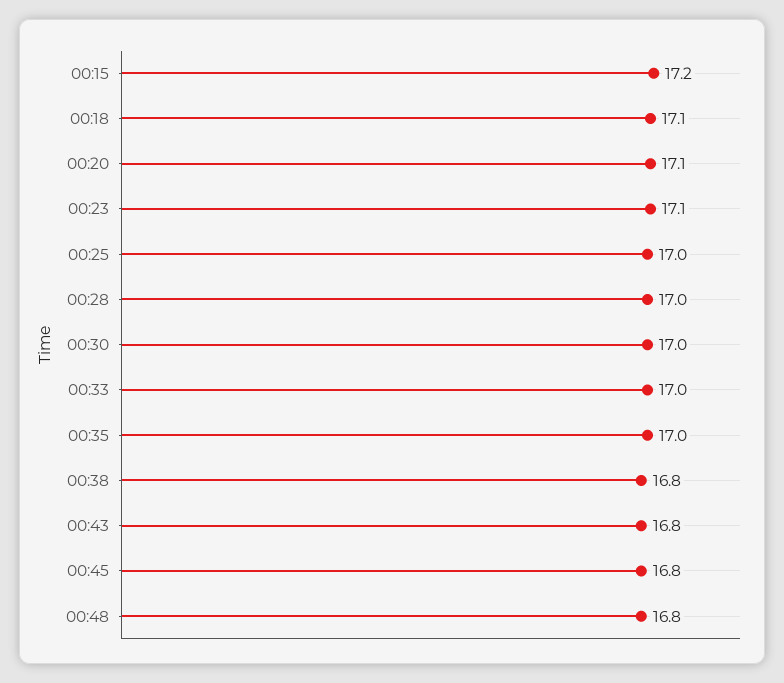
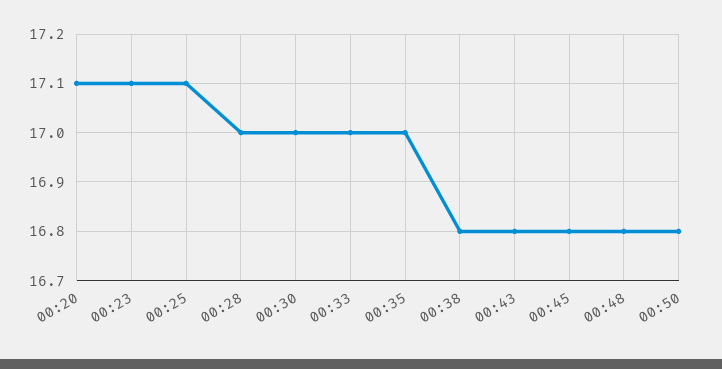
00:15: 17.2 -> none
00:18: 17.1 -> none
00:25: 17 -> 17.1
00:50: none -> 16.8

